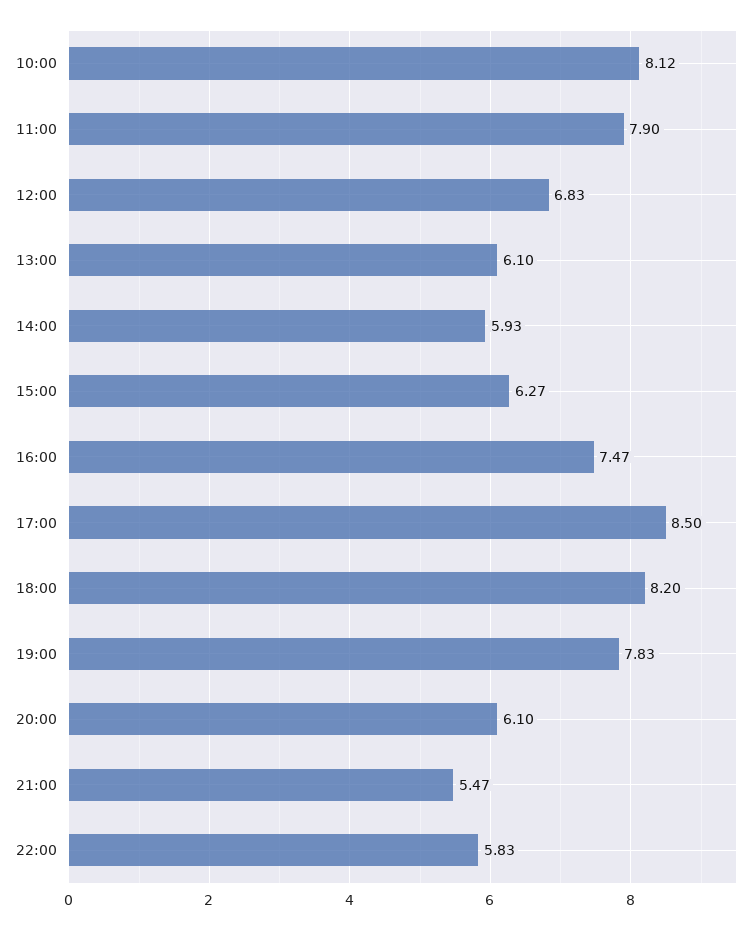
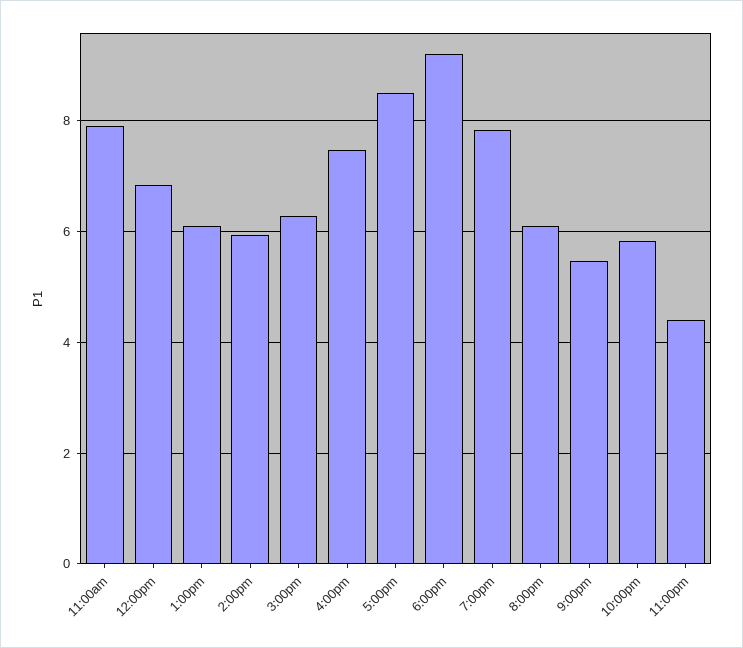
10:00: 8.12 -> none
18:00: 8.2 -> 9.2
11:00pm: none -> 4.4

